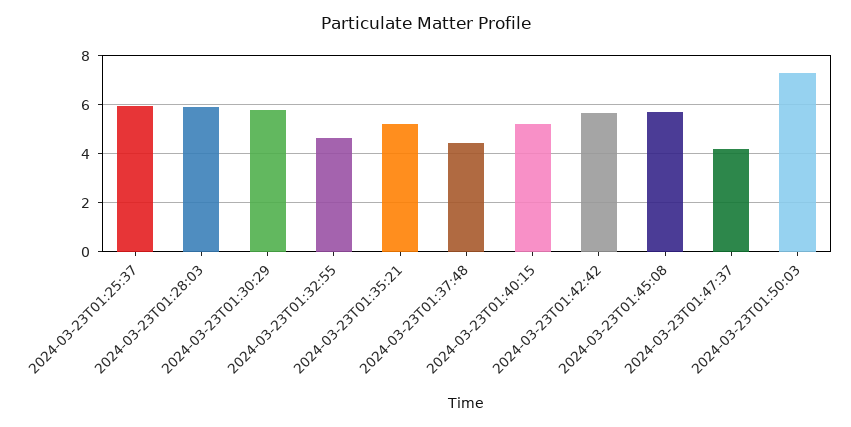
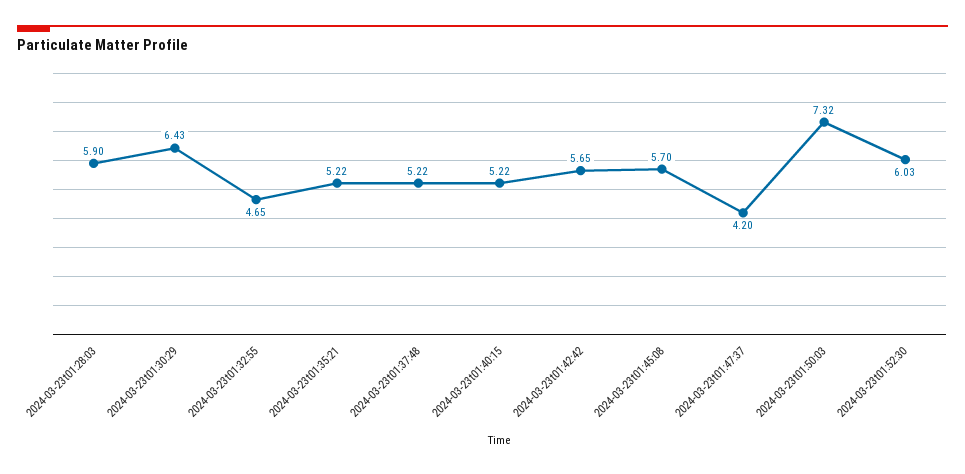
2024-03-23T01:25:37: 6 -> none
2024-03-23T01:30:29: 5.75 -> 6.43
2024-03-23T01:37:48: 4.5 -> 5.22
2024-03-23t01:52:30: none -> 6.03

